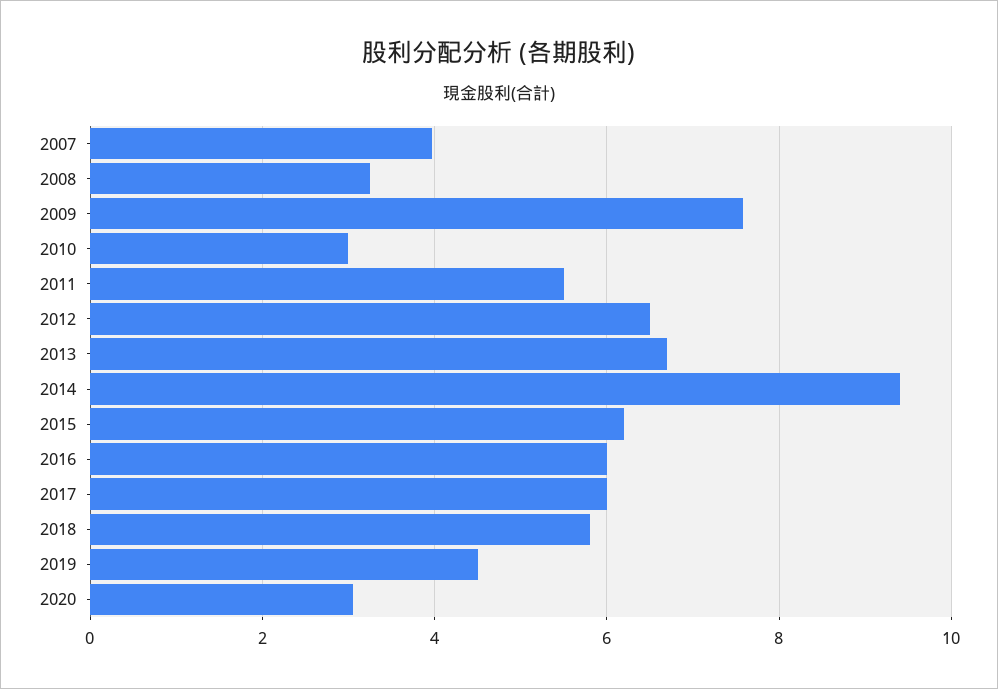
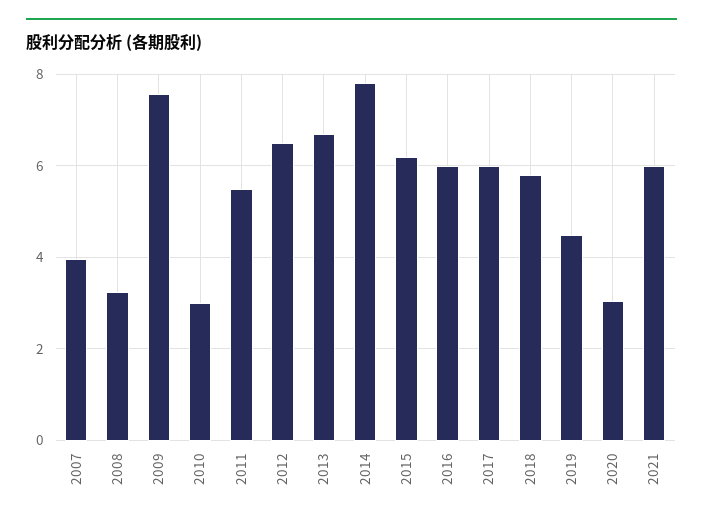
2014: 9.4 -> 7.8
2021: none -> 6

